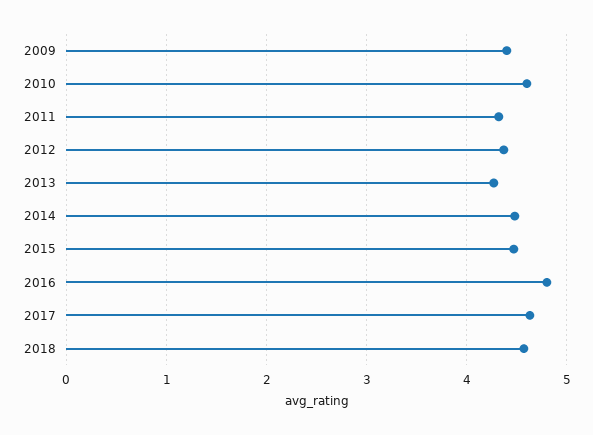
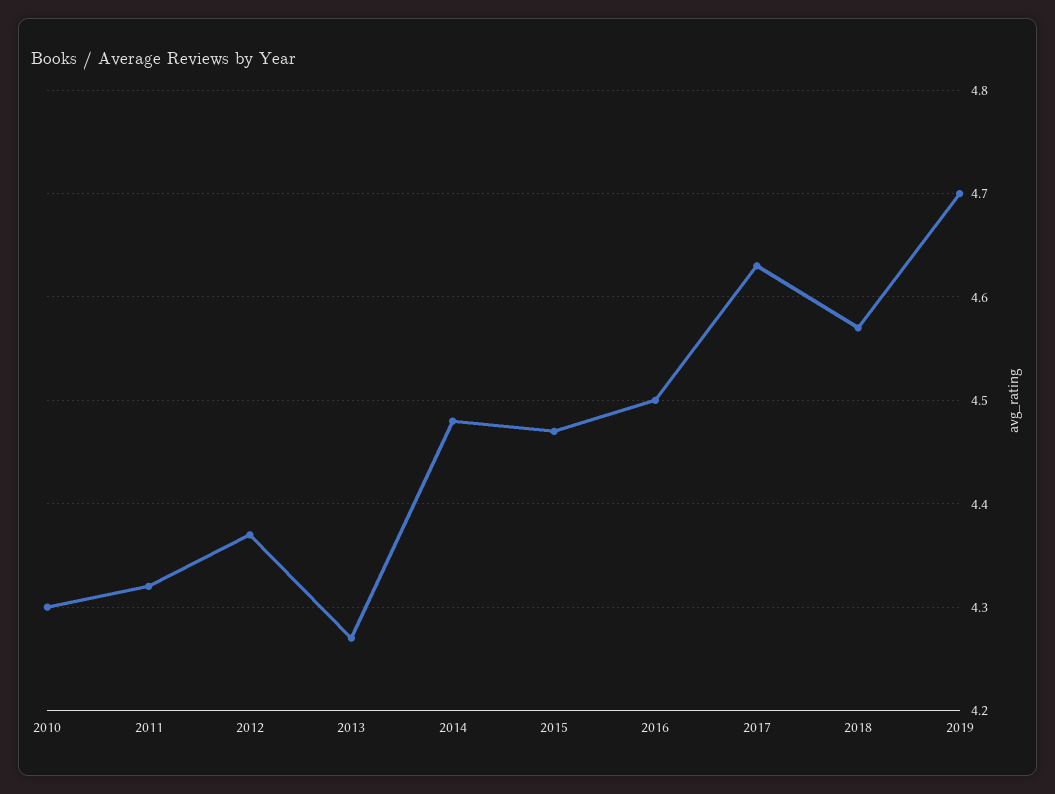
2009: 4.4 -> none
2010: 4.6 -> 4.3
2016: 4.8 -> 4.5
2019: none -> 4.7

